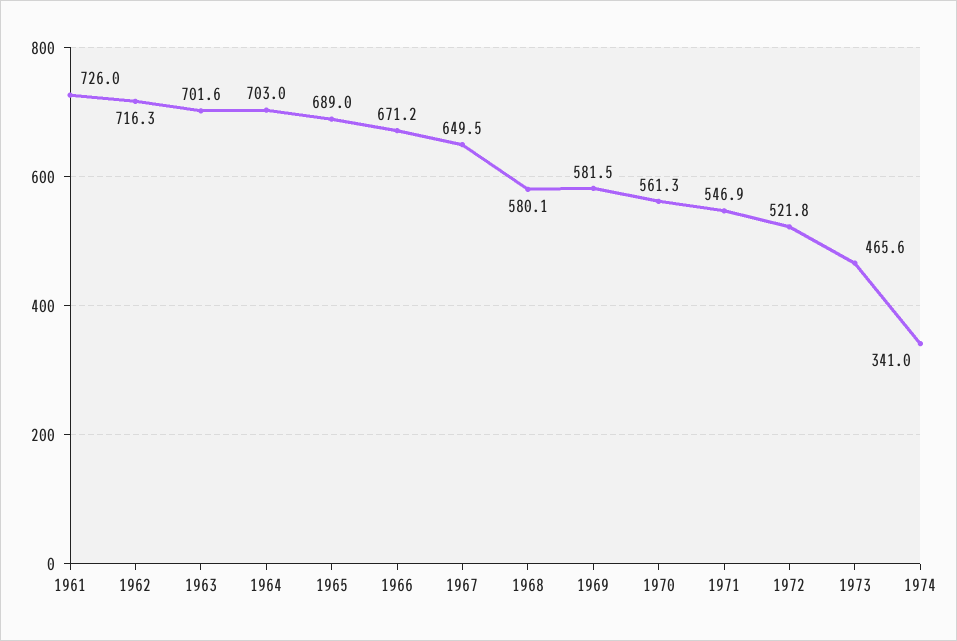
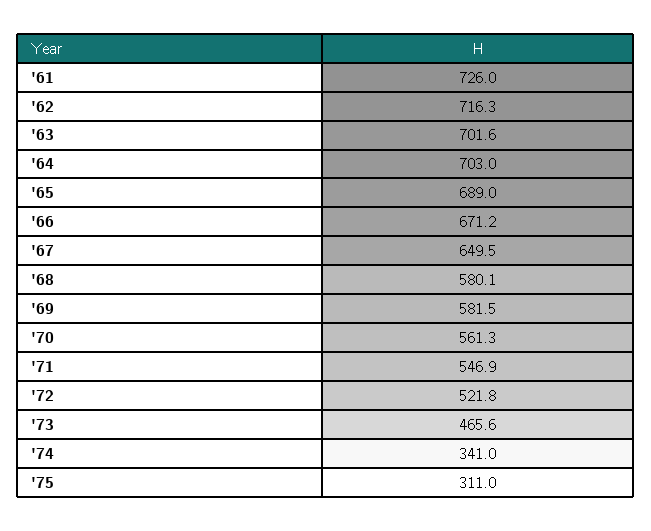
'75: none -> 311

